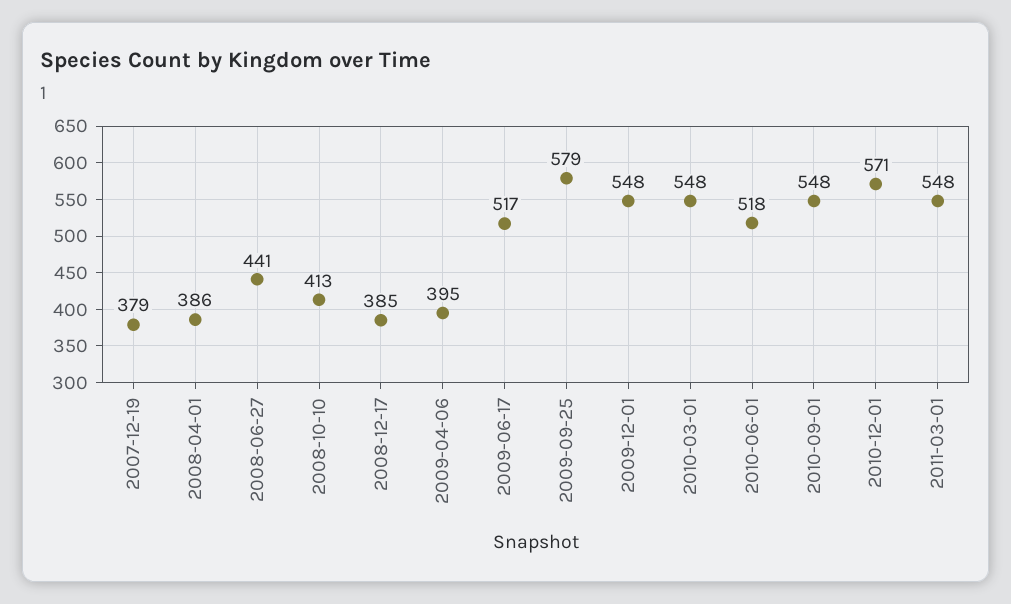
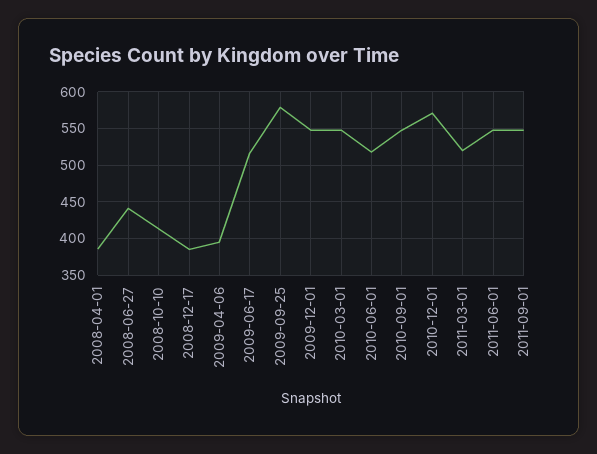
2007-12-19: 379 -> none
2011-03-01: 548 -> 520
2011-06-01: none -> 550
2011-09-01: none -> 550

